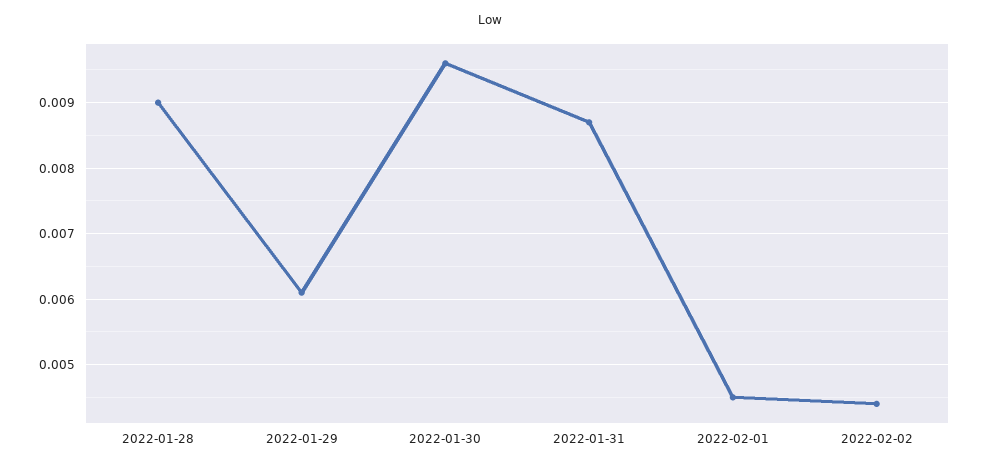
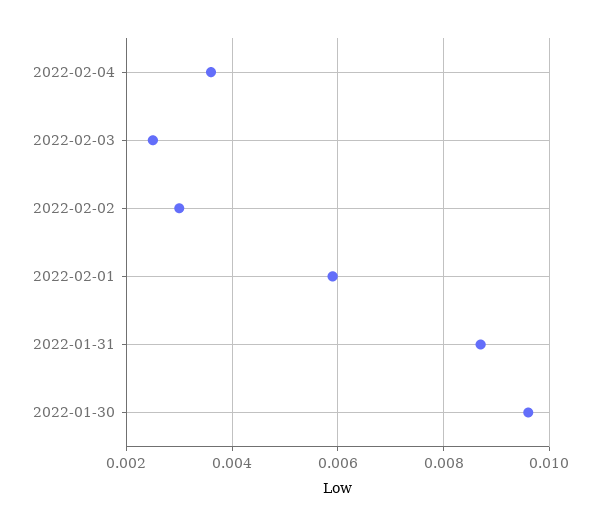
2022-01-28: 0.009 -> none
2022-01-29: 0.0061 -> none
2022-02-01: 0.0045 -> 0.006
2022-02-02: 0.0044 -> 0.003
2022-02-04: none -> 0.0035
2022-02-03: none -> 0.0025

